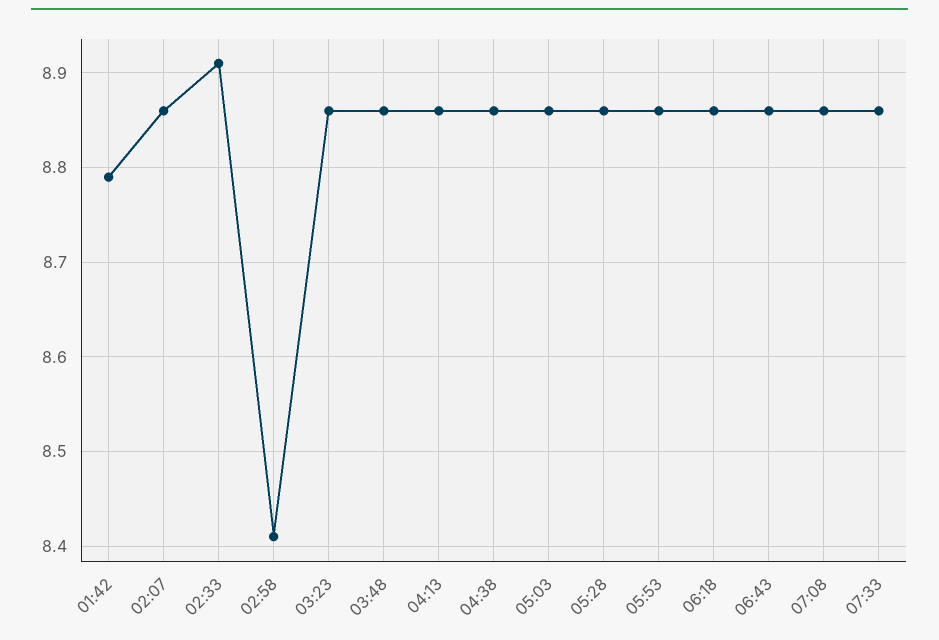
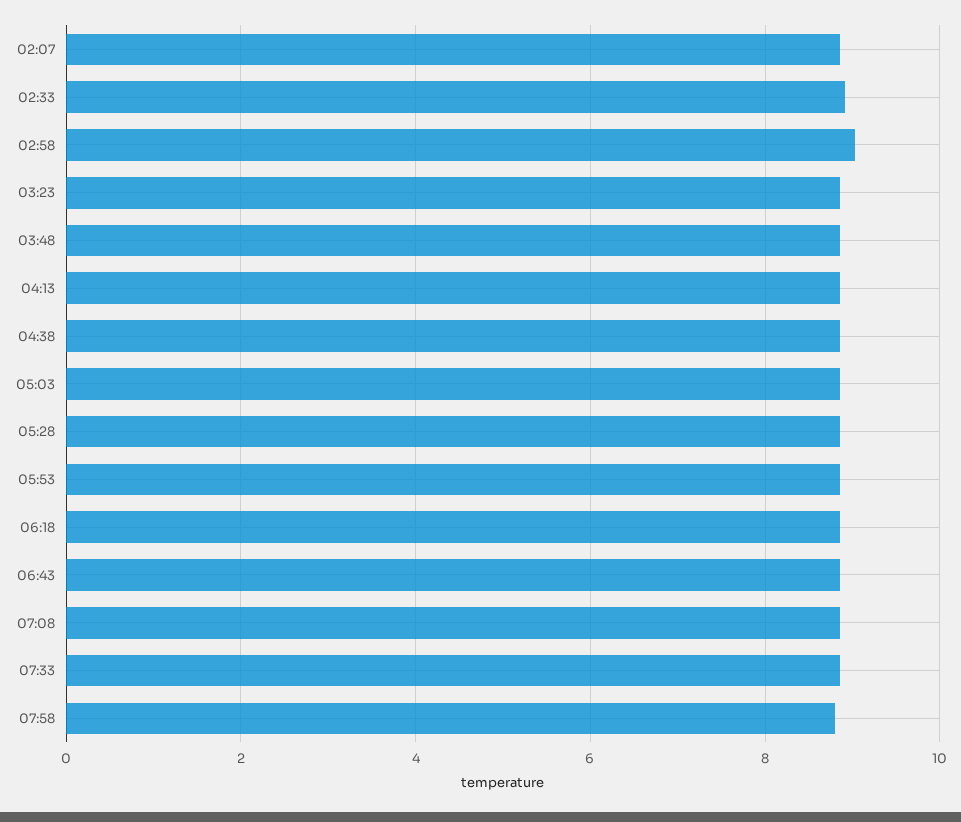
01:42: 8.79 -> none
02:58: 8.41 -> 9
07:58: none -> 8.8

